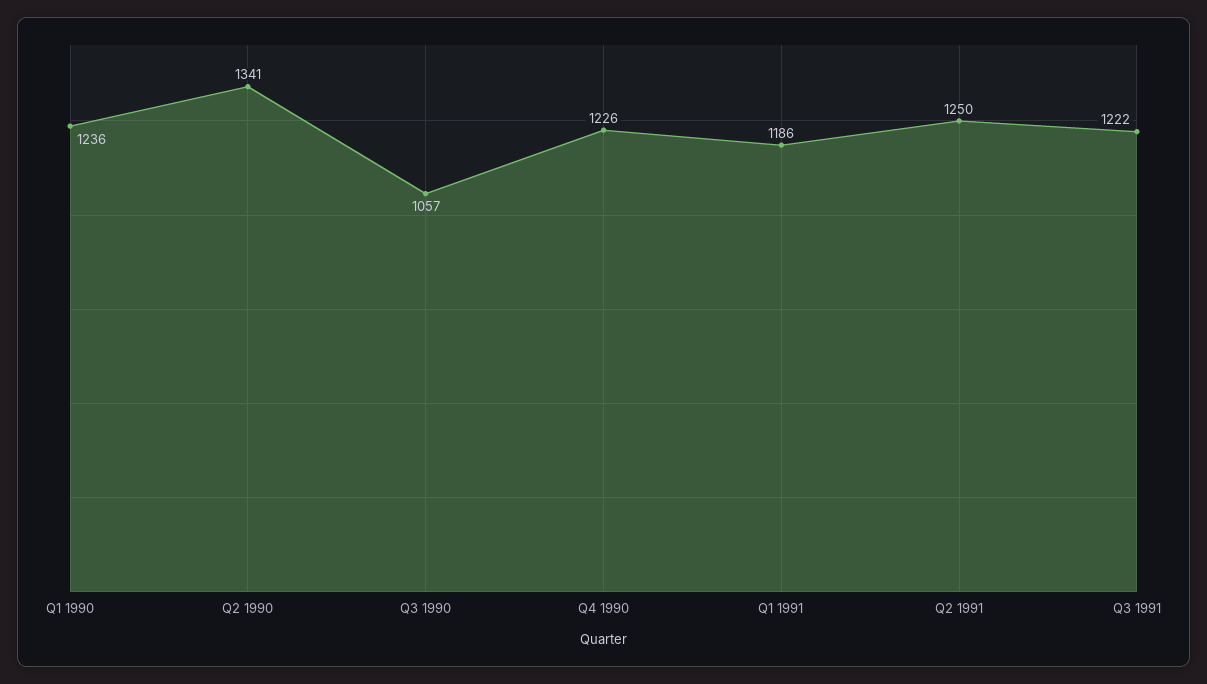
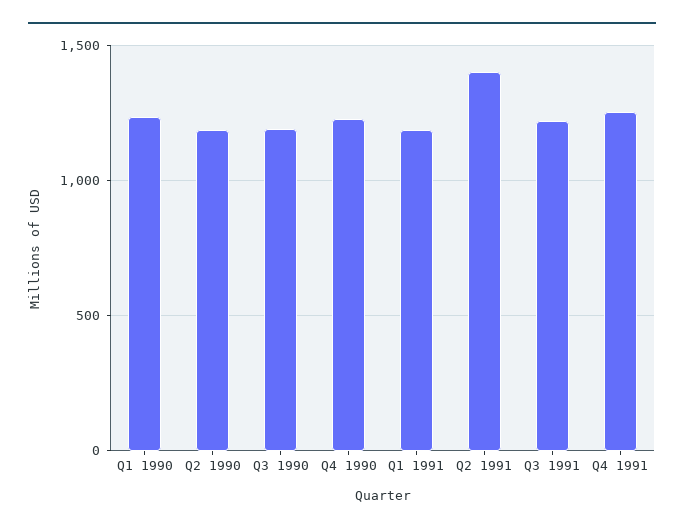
Q2 1990: 1341 -> 1200
Q3 1990: 1057 -> 1200
Q2 1991: 1250 -> 1400
Q4 1991: none -> 1250

